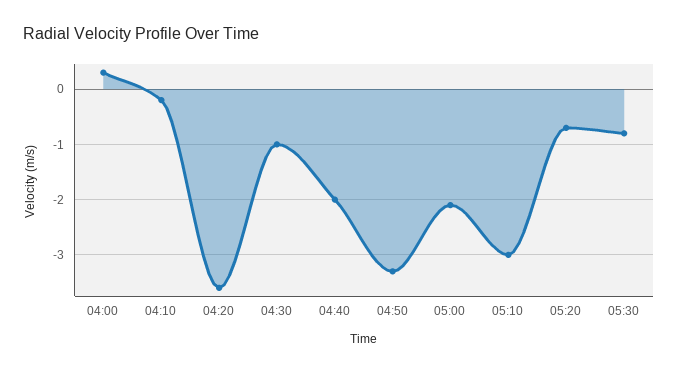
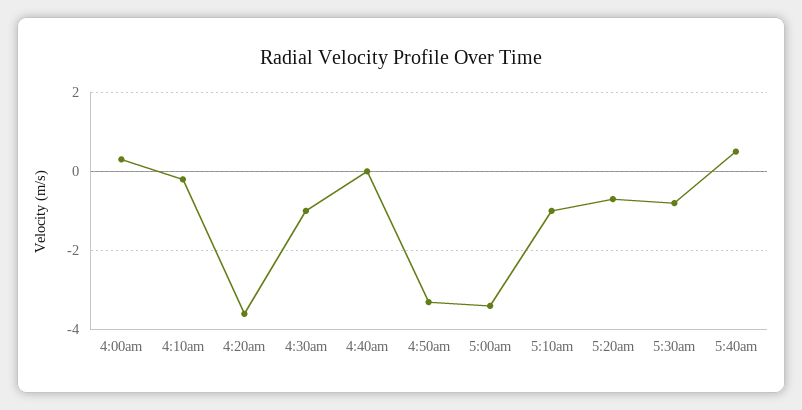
04:40: -2 -> 0
05:00: -2 -> -3.5
05:10: -3 -> -1
5:40am: none -> 0.5

